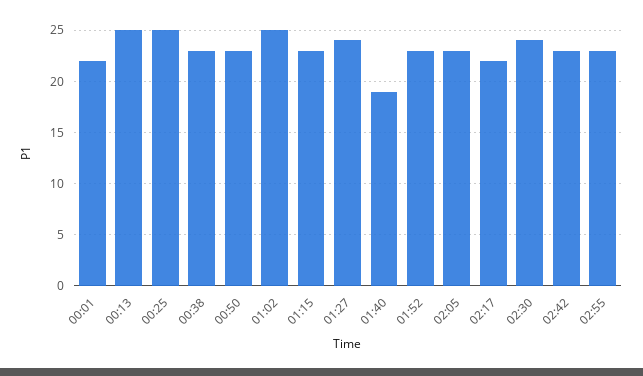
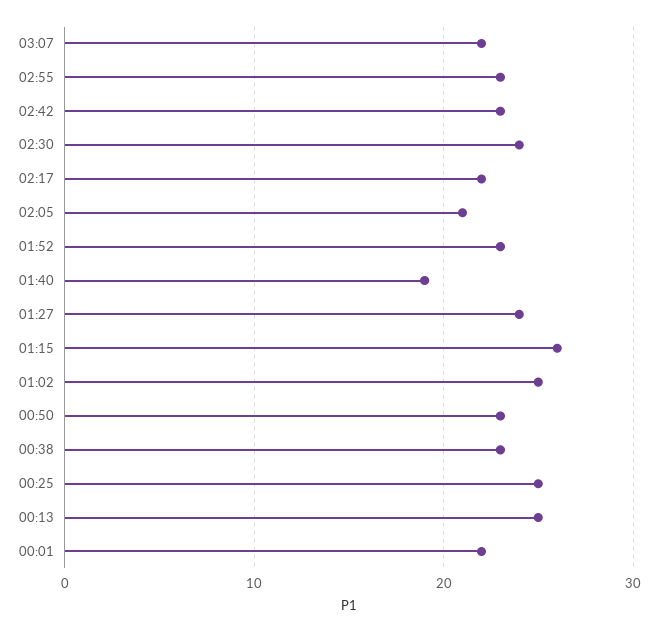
01:15: 23 -> 26
02:05: 23 -> 21
03:07: none -> 22

